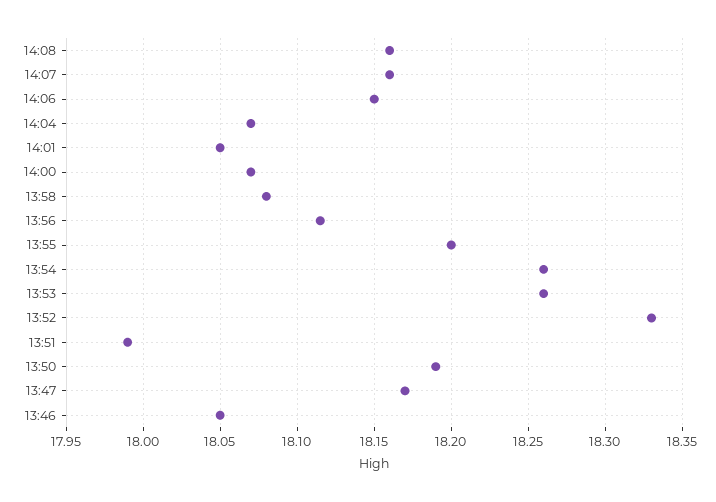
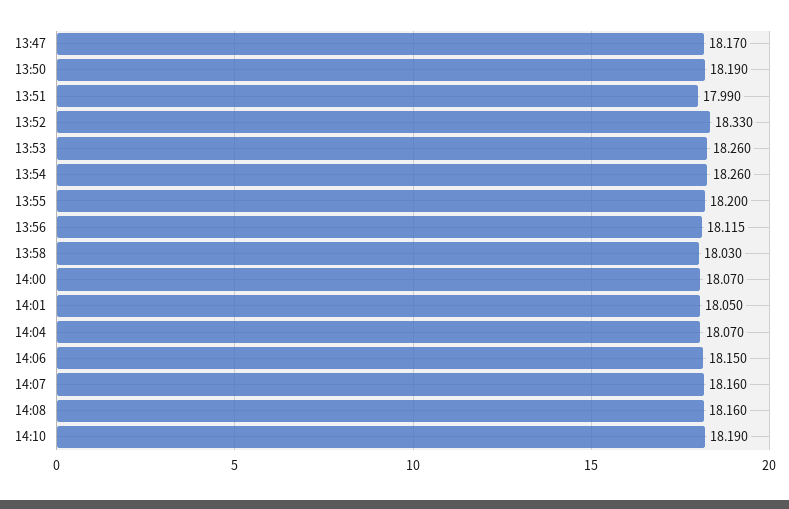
13:58: 18.08 -> 18.03
13:46: 18.05 -> none
14:10: none -> 18.19

